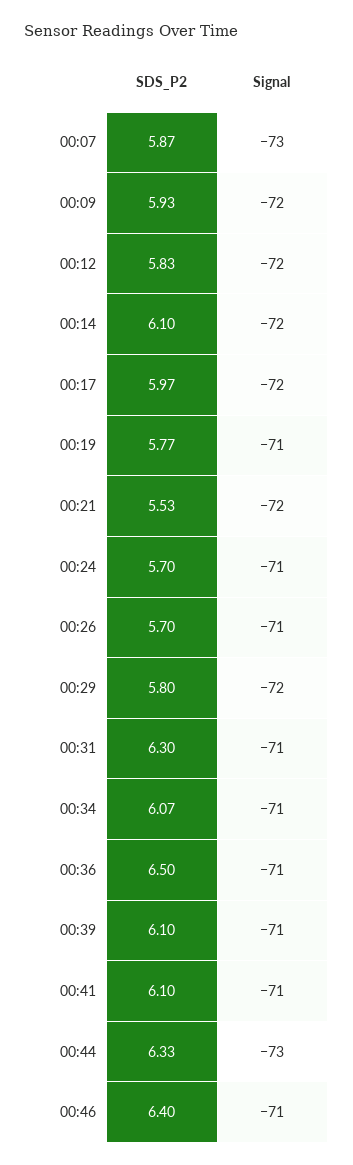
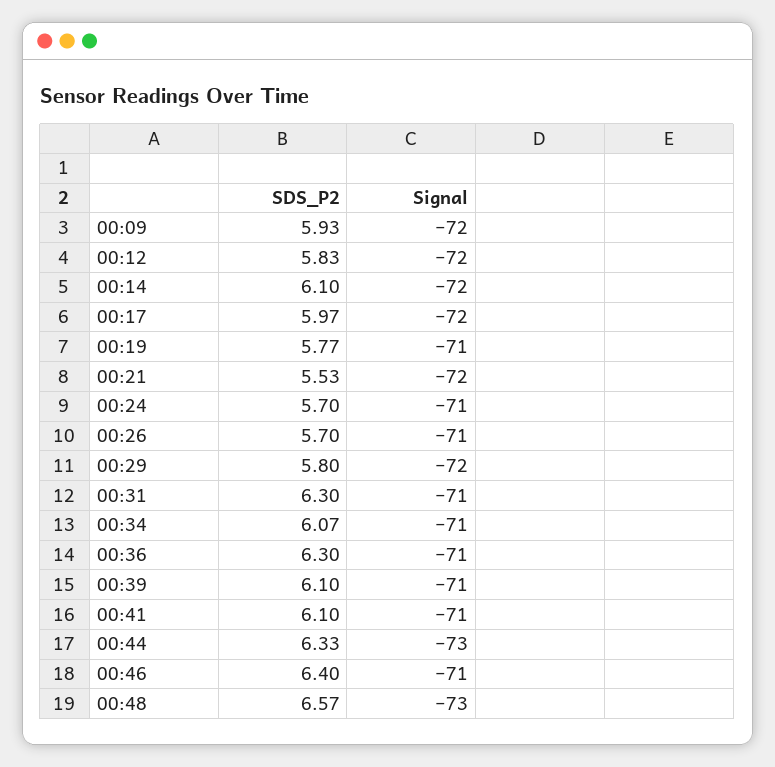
SDS_P2, 00:07: 5.87 -> none
Signal, 00:07: -73 -> none
SDS_P2, 00:36: 6.5 -> 6.3
SDS_P2, 00:48: none -> 6.57
Signal, 00:48: none -> -73

